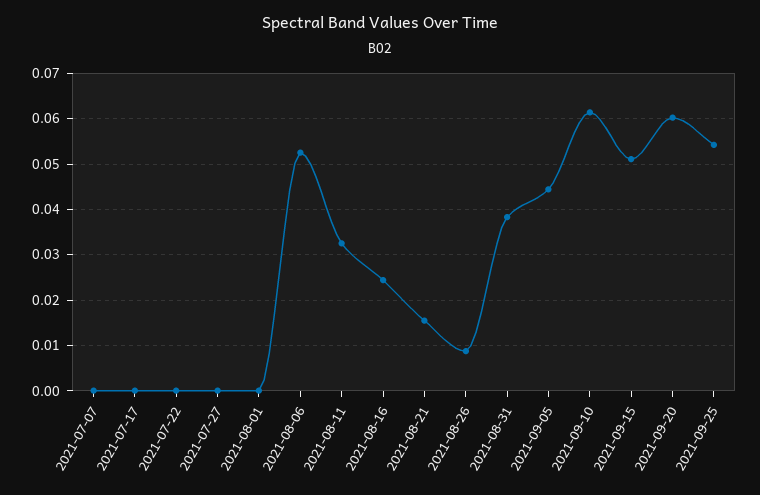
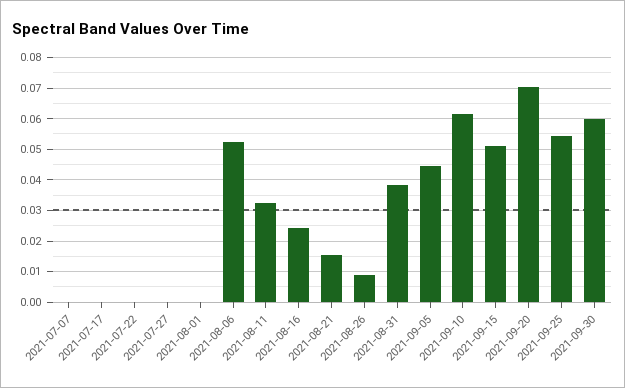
2021-09-20: 0.06 -> 0.07
2021-09-30: none -> 0.06

